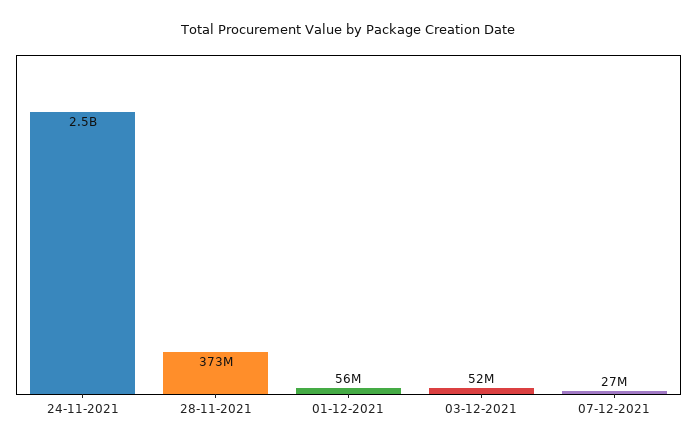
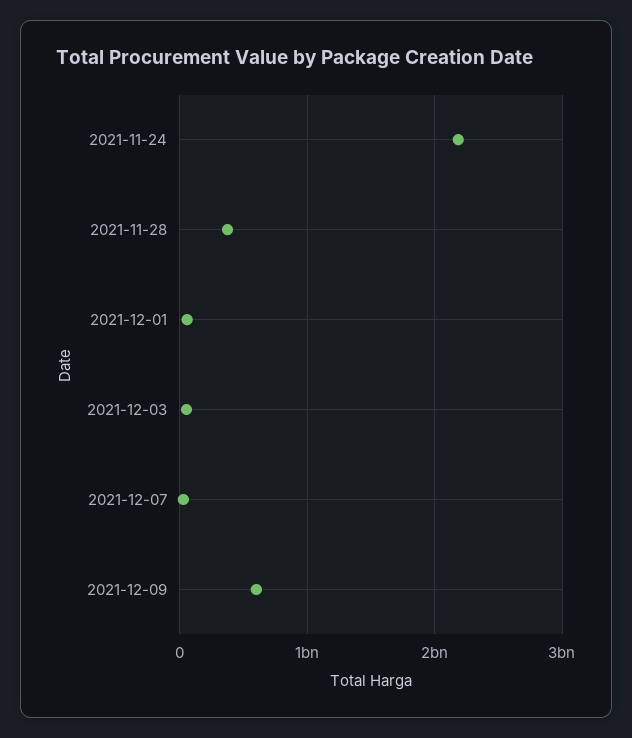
24-11-2021: 2500000000 -> 2200000000
2021-12-09: none -> 600000000

